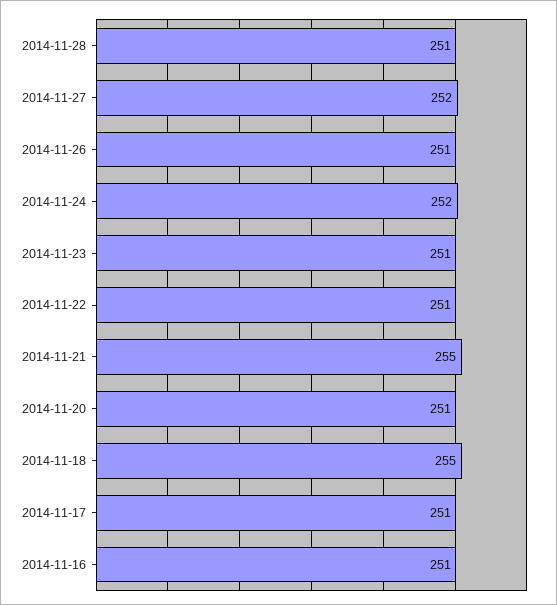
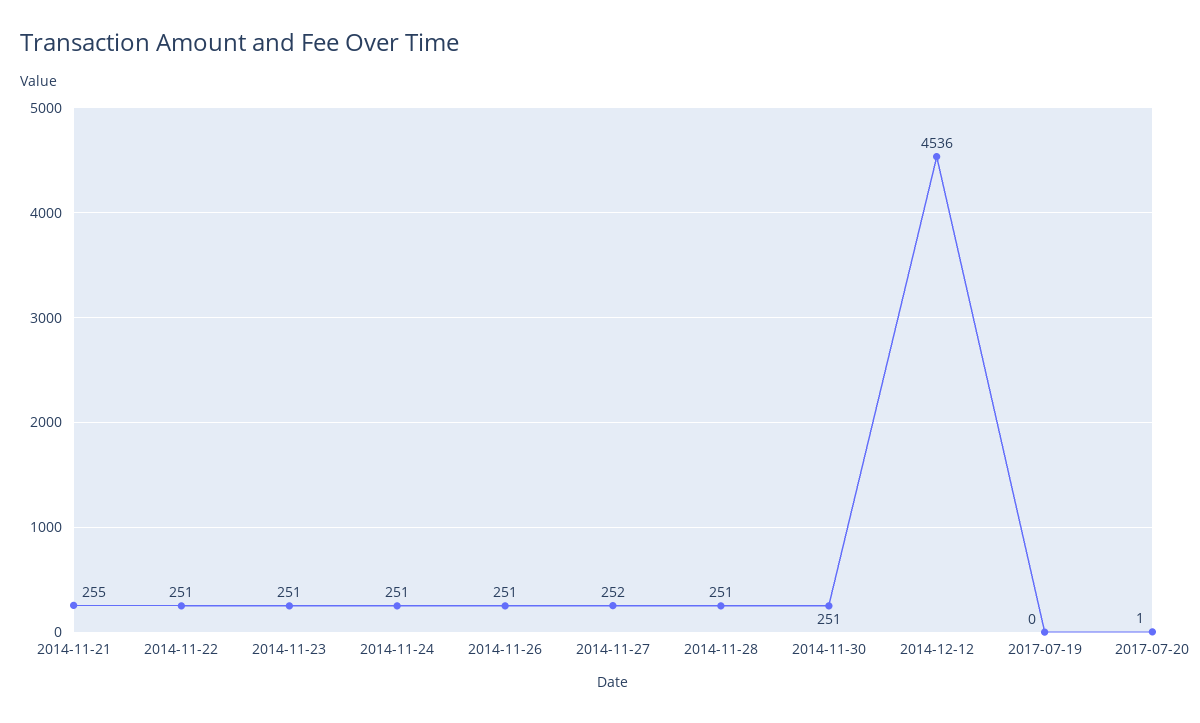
2014-11-24: 252 -> 251
2014-11-20: 251 -> none
2014-11-18: 255 -> none
2014-11-17: 251 -> none
2014-11-16: 251 -> none
2014-11-30: none -> 251
2014-12-12: none -> 4536
2017-07-19: none -> 0
2017-07-20: none -> 1

